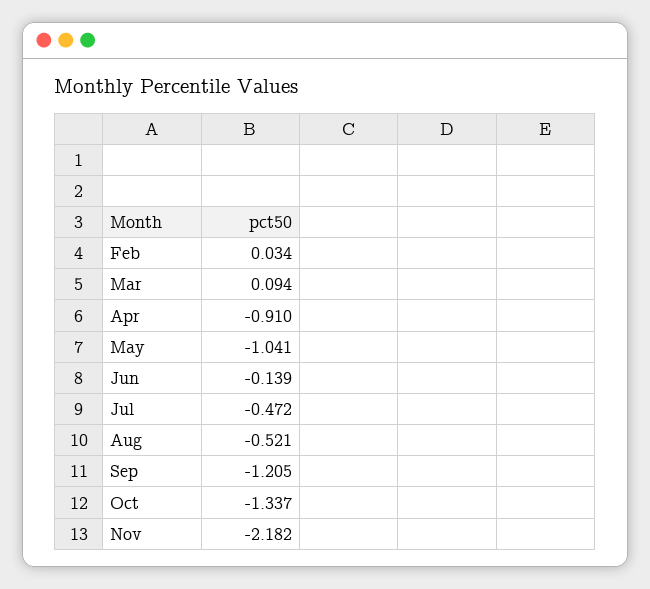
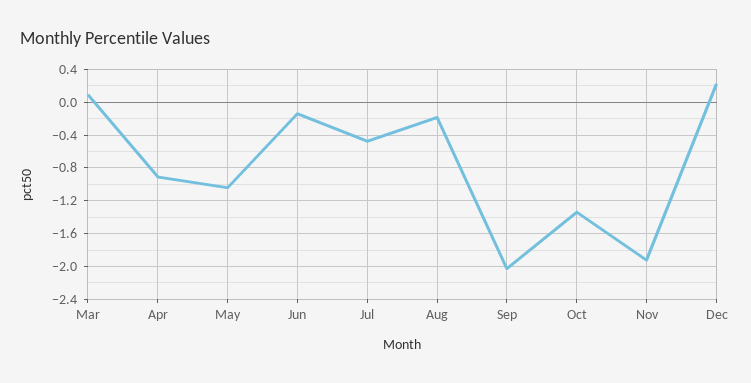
Feb: 0.034 -> none
Aug: -0.521 -> -0.2
Sep: -1.205 -> -2
Nov: -2.182 -> -1.9
Dec: none -> 0.2

